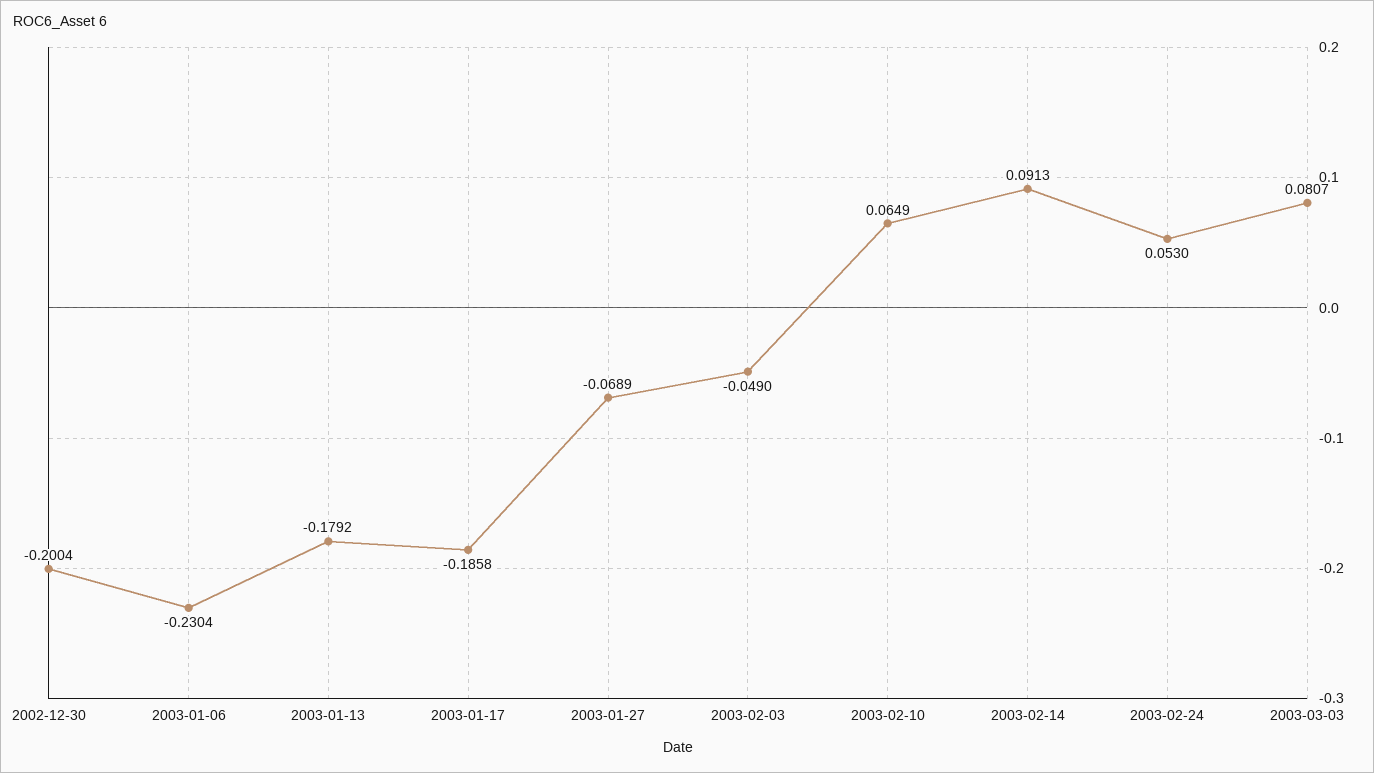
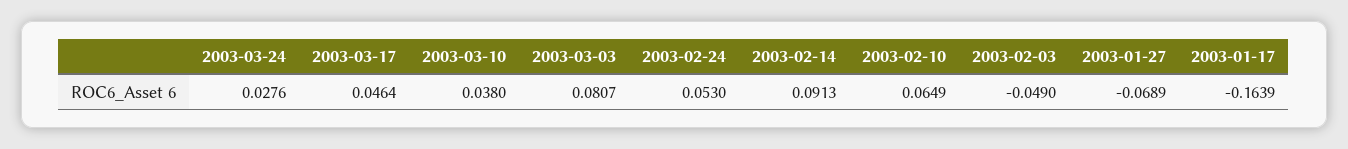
2002-12-30: -0.2004 -> none
2003-01-06: -0.2304 -> none
2003-01-13: -0.1792 -> none
2003-01-17: -0.1858 -> -0.1639
2003-03-24: none -> 0.0276
2003-03-17: none -> 0.0464
2003-03-10: none -> 0.038

